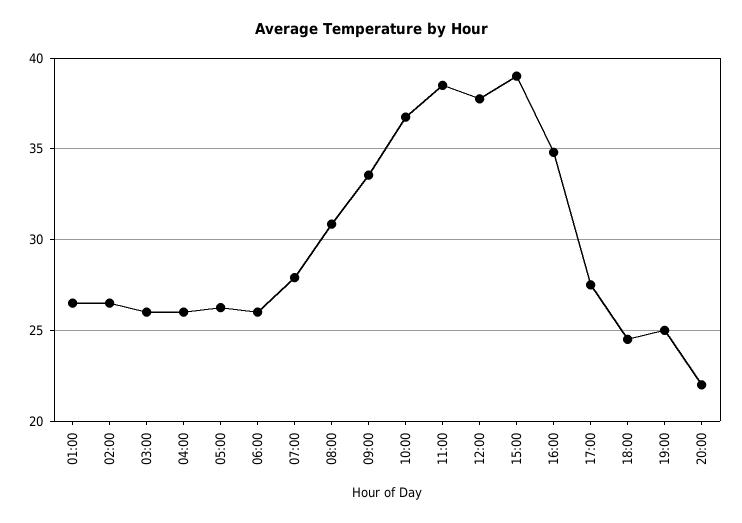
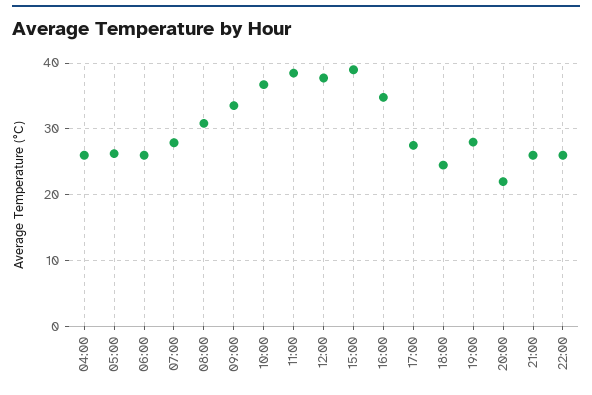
01:00: 26.5 -> none
02:00: 26.5 -> none
03:00: 26 -> none
19:00: 25 -> 28
21:00: none -> 26
22:00: none -> 26

